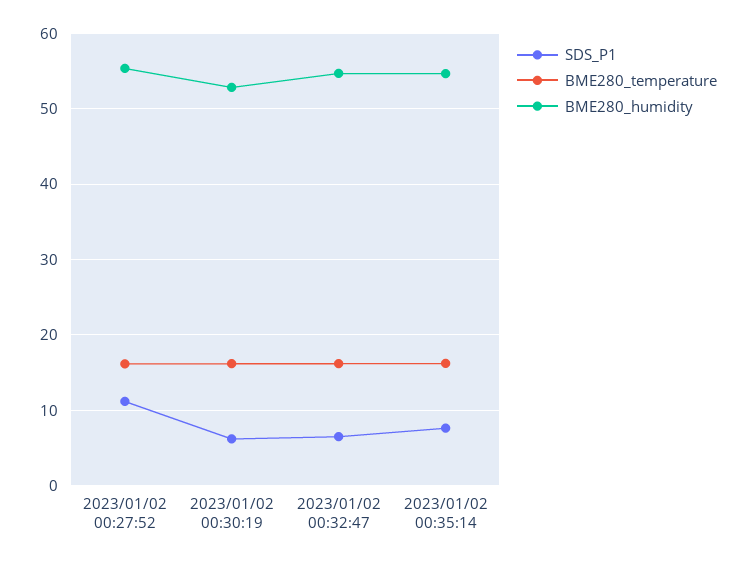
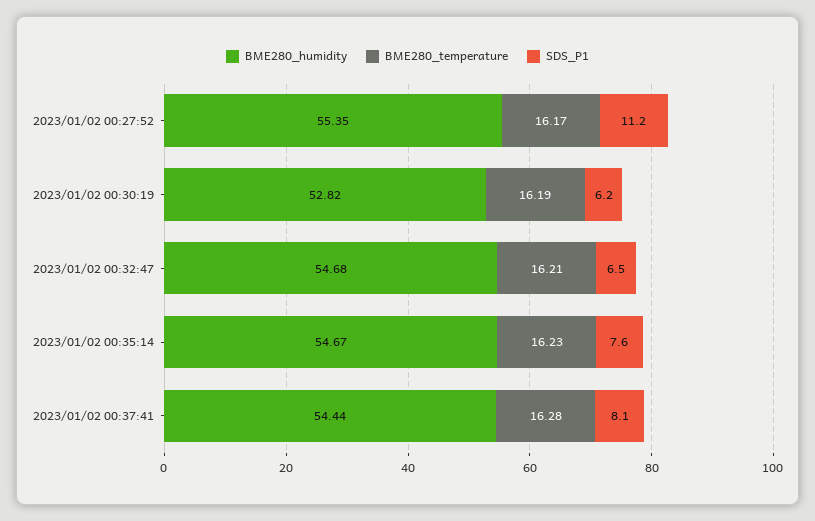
BME280_humidity, 2023/01/02 00:37:41: none -> 54.44
BME280_temperature, 2023/01/02 00:37:41: none -> 16.28
SDS_P1, 2023/01/02 00:37:41: none -> 8.1

